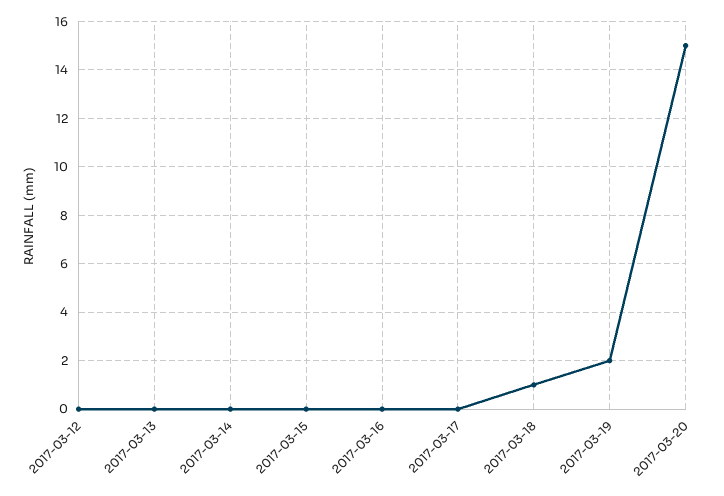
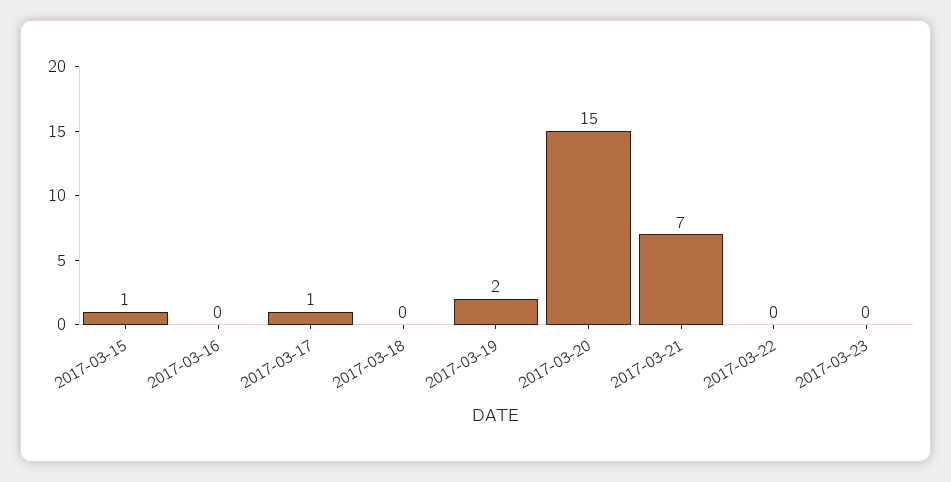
2017-03-12: 0 -> none
2017-03-13: 0 -> none
2017-03-14: 0 -> none
2017-03-15: 0 -> 1
2017-03-17: 0 -> 1
2017-03-18: 1 -> 0
2017-03-21: none -> 7
2017-03-22: none -> 0
2017-03-23: none -> 0

